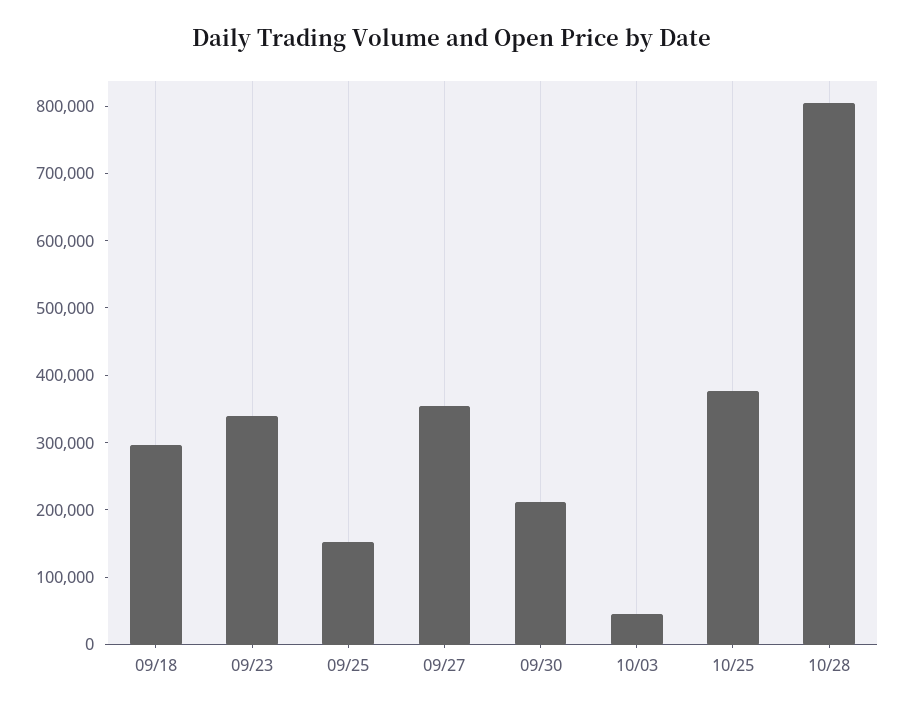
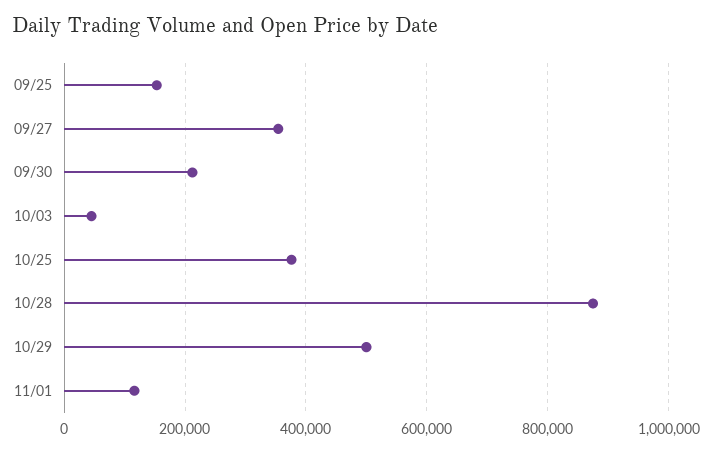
09/18: 300000 -> none
09/23: 340000 -> none
10/28: 800000 -> 880000
10/29: none -> 500000
11/01: none -> 120000

